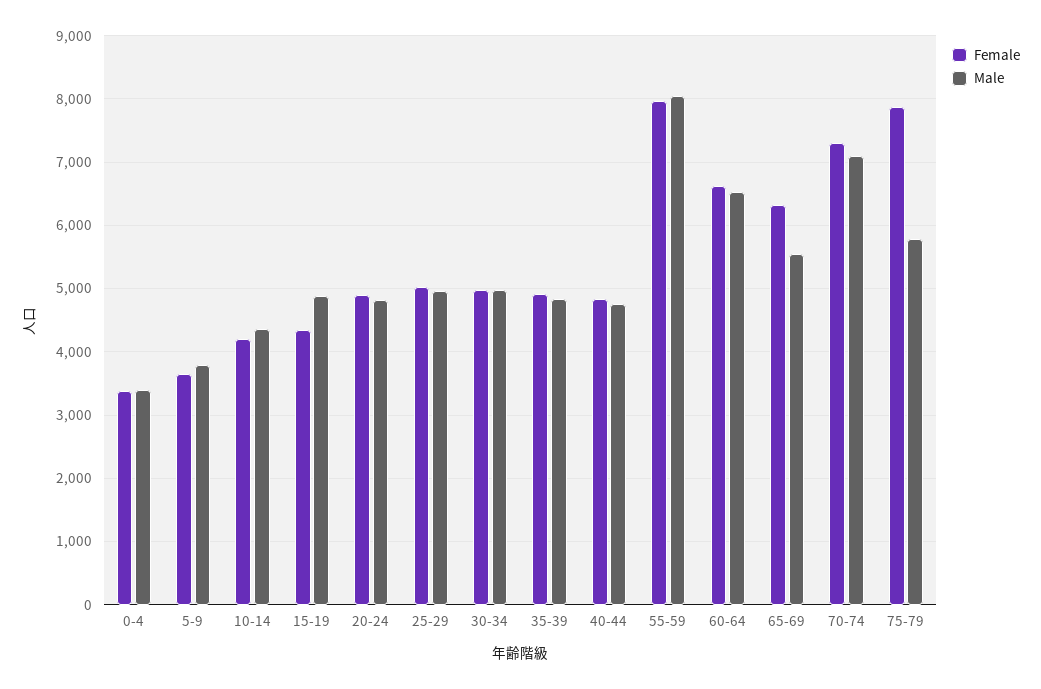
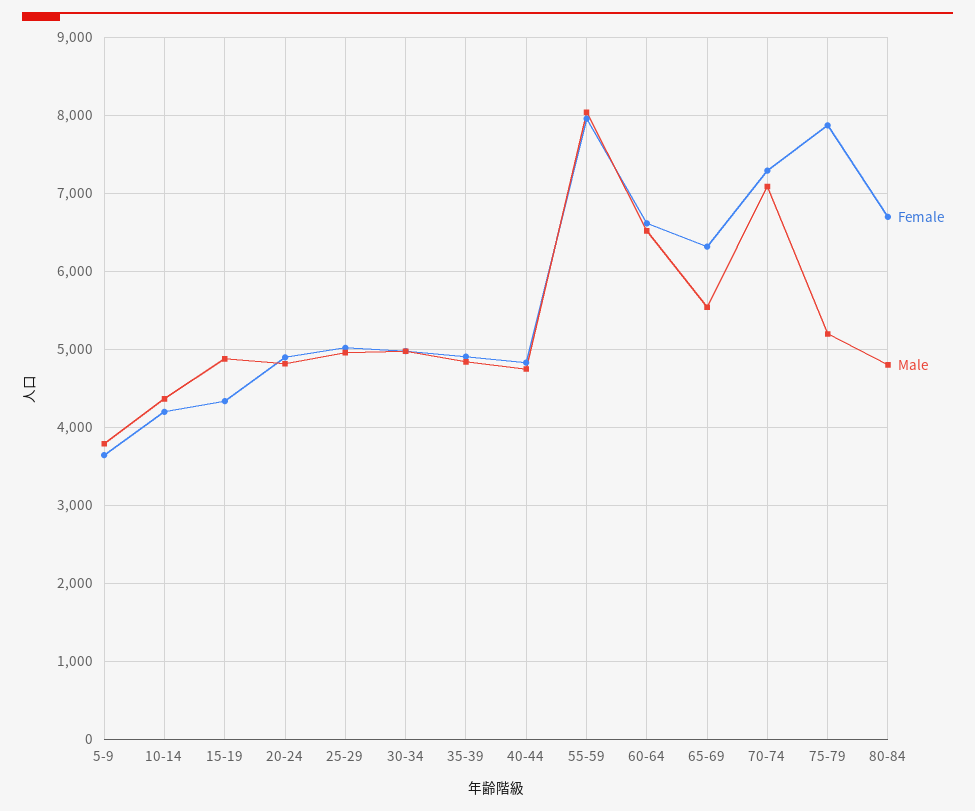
Female, 0-4: 3400 -> none
Male, 0-4: 3400 -> none
Male, 75-79: 5800 -> 5200
Female, 80-84: none -> 6700
Male, 80-84: none -> 4800

